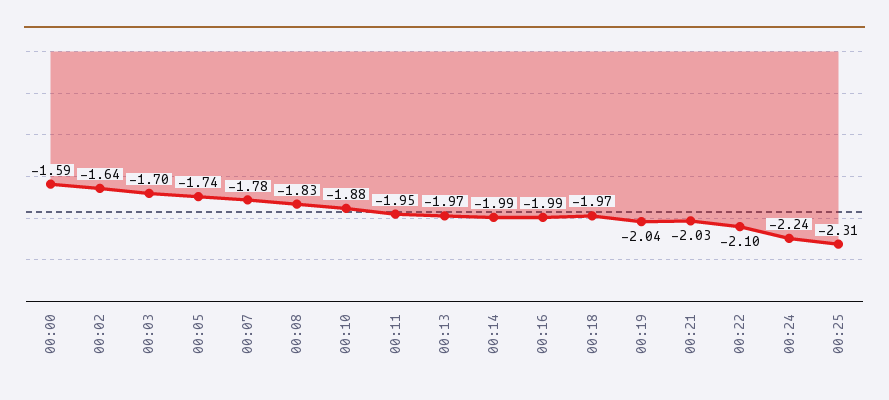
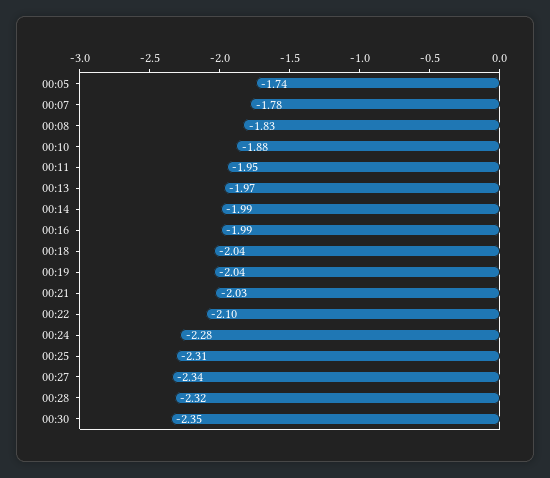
00:00: -1.59 -> none
00:02: -1.64 -> none
00:03: -1.7 -> none
00:18: -1.97 -> -2.04
00:24: -2.24 -> -2.28
00:27: none -> -2.34
00:28: none -> -2.32
00:30: none -> -2.35

